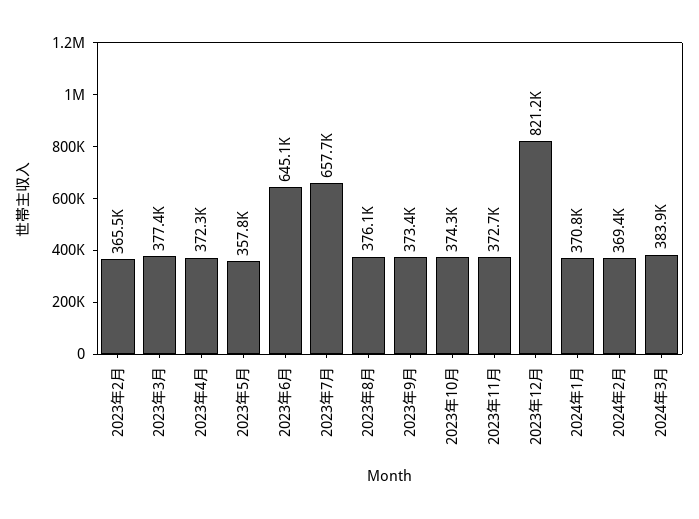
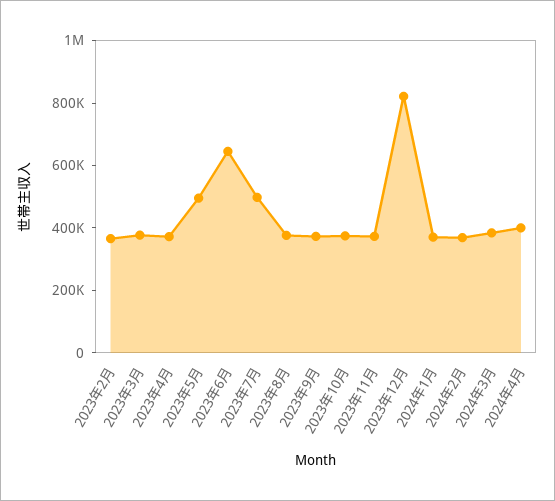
2023年5月: 357800 -> 500000
2023年7月: 657700 -> 500000
2024年4月: none -> 400000

